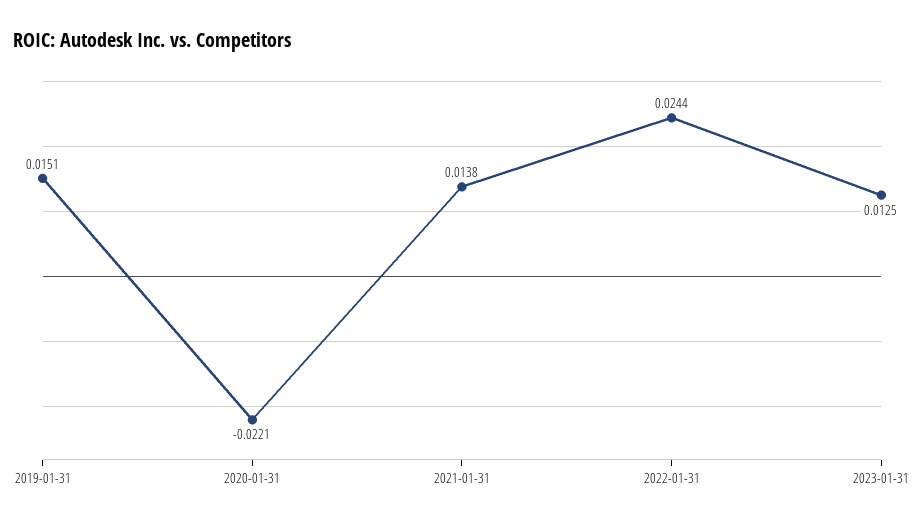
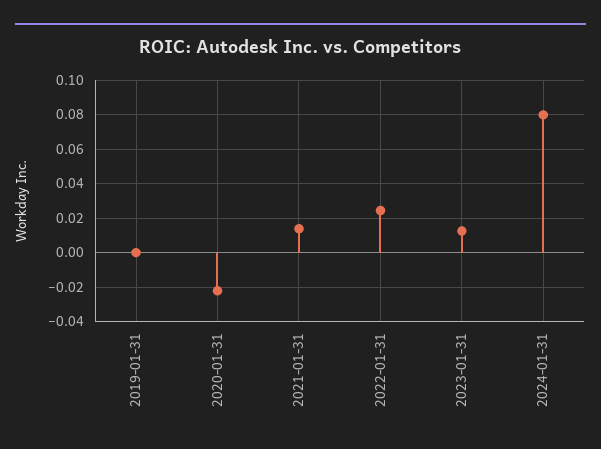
2019-01-31: 0.0151 -> 0
2024-01-31: none -> 0.08

